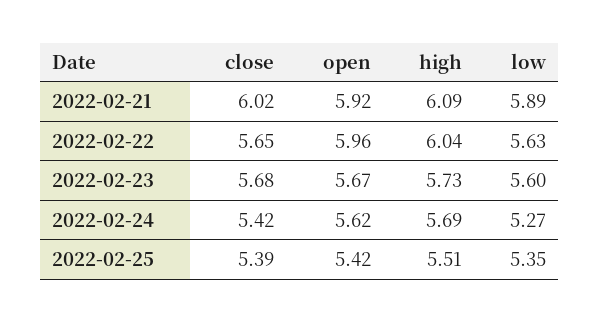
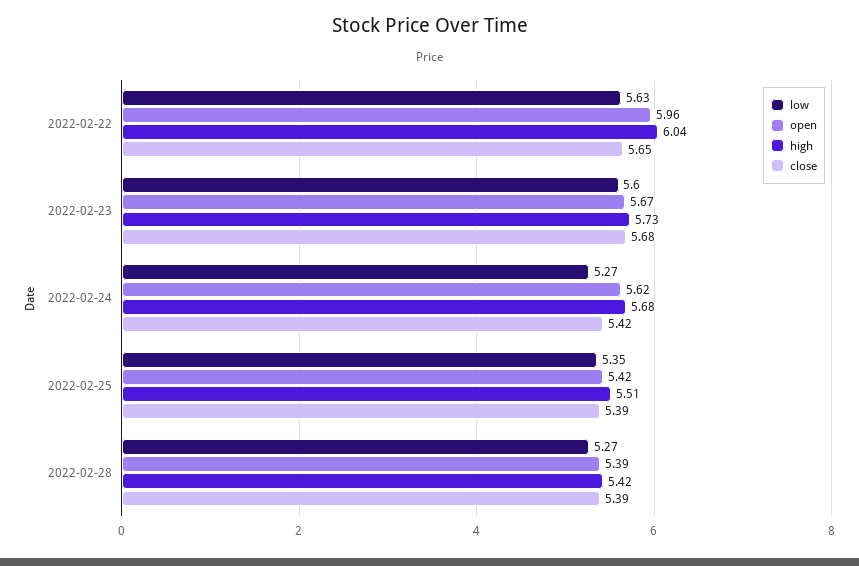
close, 2022-02-21: 6.02 -> none
open, 2022-02-21: 5.92 -> none
high, 2022-02-21: 6.09 -> none
low, 2022-02-21: 5.89 -> none
high, 2022-02-24: 5.69 -> 5.68
low, 2022-02-28: none -> 5.27
open, 2022-02-28: none -> 5.39
high, 2022-02-28: none -> 5.42
close, 2022-02-28: none -> 5.39

